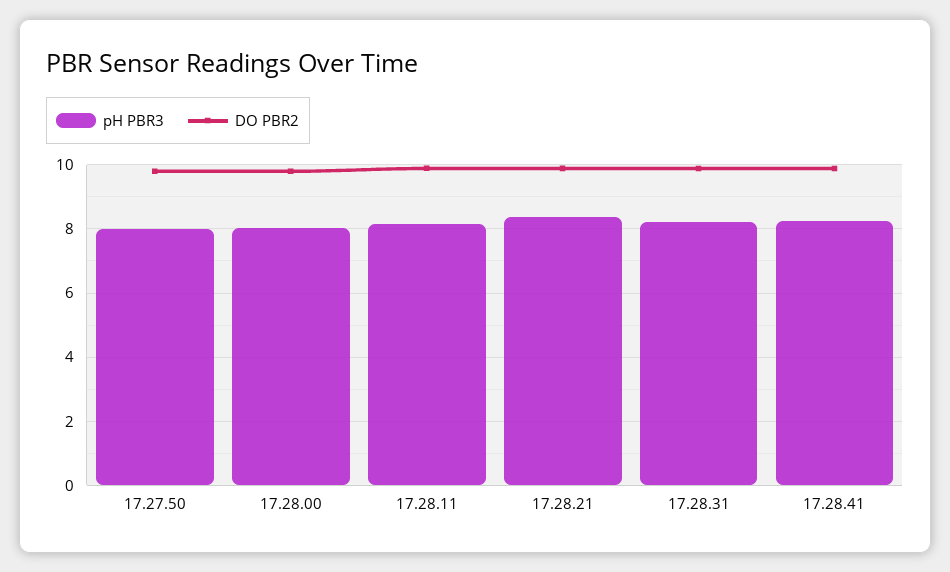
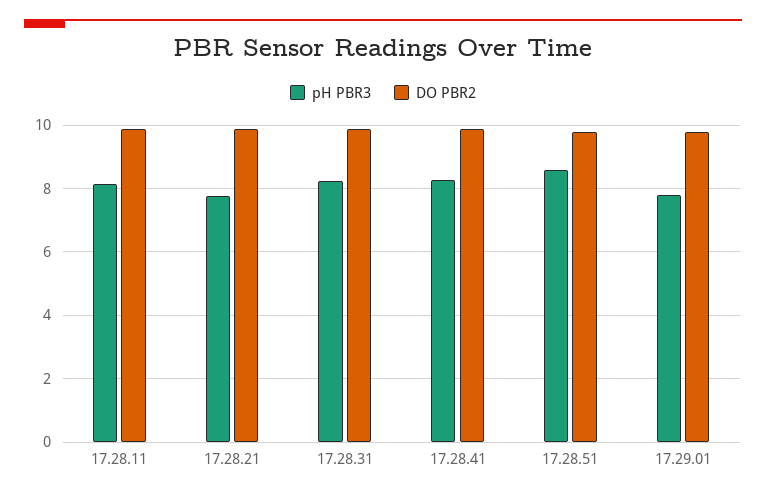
pH PBR3, 17.27.50: 8 -> none
DO PBR2, 17.27.50: 9.8 -> none
pH PBR3, 17.28.00: 8 -> none
DO PBR2, 17.28.00: 9.8 -> none
pH PBR3, 17.28.21: 8.4 -> 7.8
pH PBR3, 17.28.51: none -> 8.6
DO PBR2, 17.28.51: none -> 9.8
pH PBR3, 17.29.01: none -> 7.8
DO PBR2, 17.29.01: none -> 9.8

